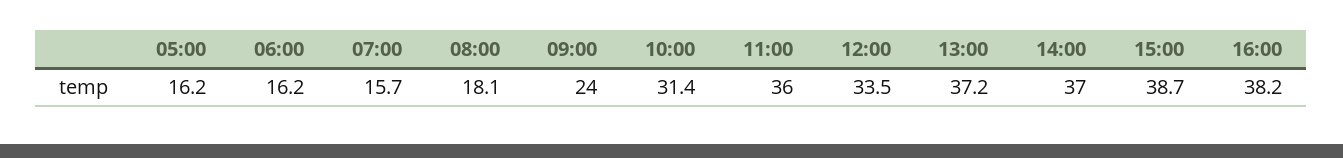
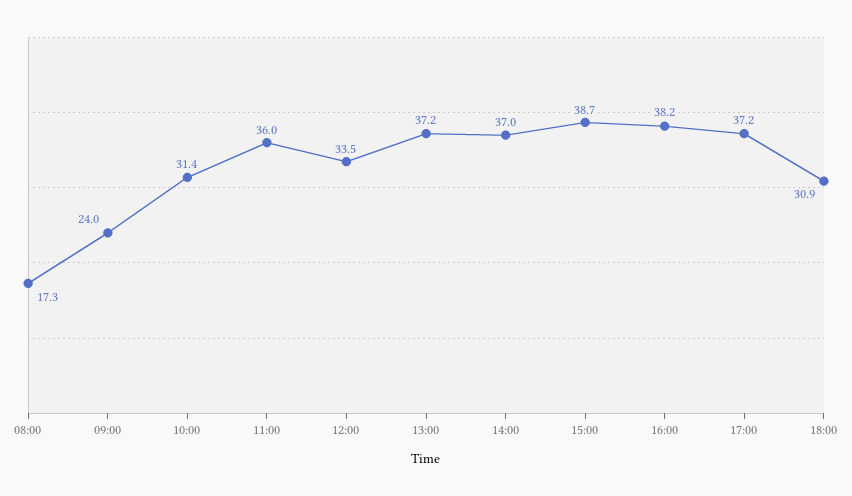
05:00: 16.2 -> none
06:00: 16.2 -> none
07:00: 15.7 -> none
08:00: 18.1 -> 17.3
17:00: none -> 37.2
18:00: none -> 30.9

